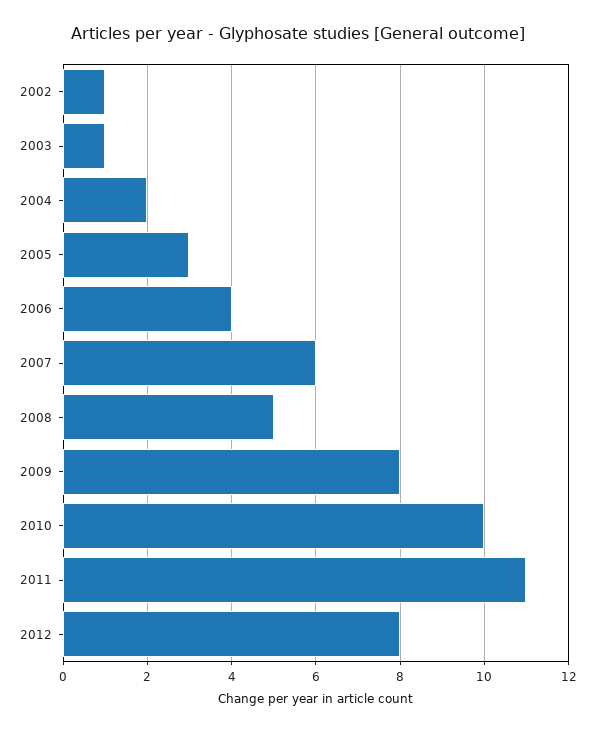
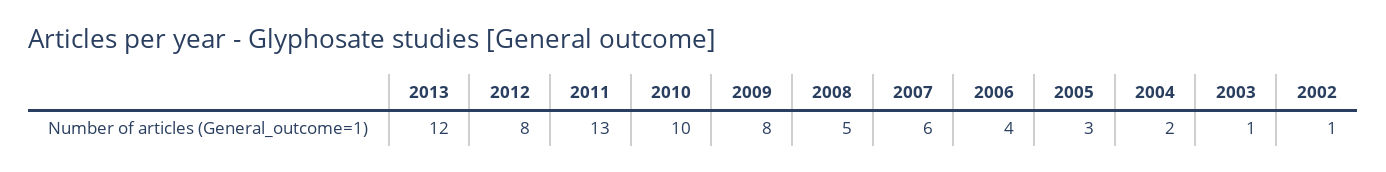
2011: 11 -> 13
2013: none -> 12

